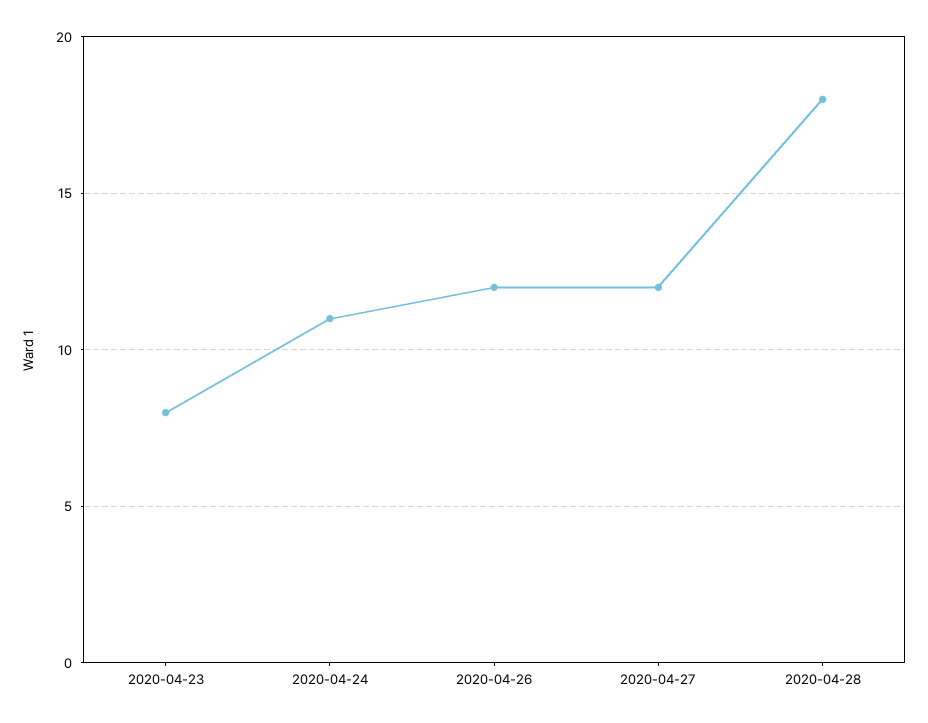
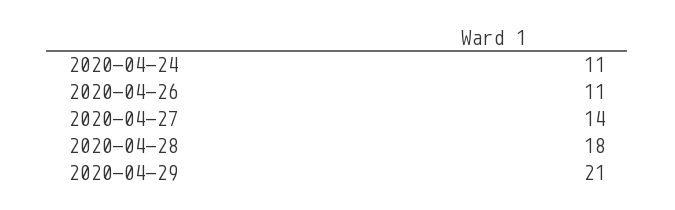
2020-04-23: 8 -> none
2020-04-26: 12 -> 11
2020-04-27: 12 -> 14
2020-04-29: none -> 21

